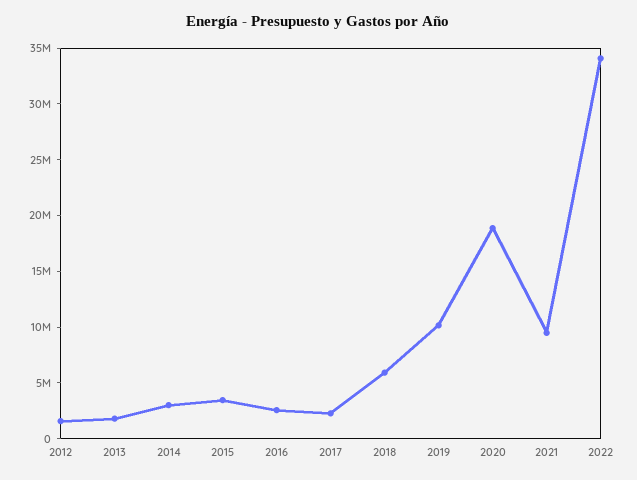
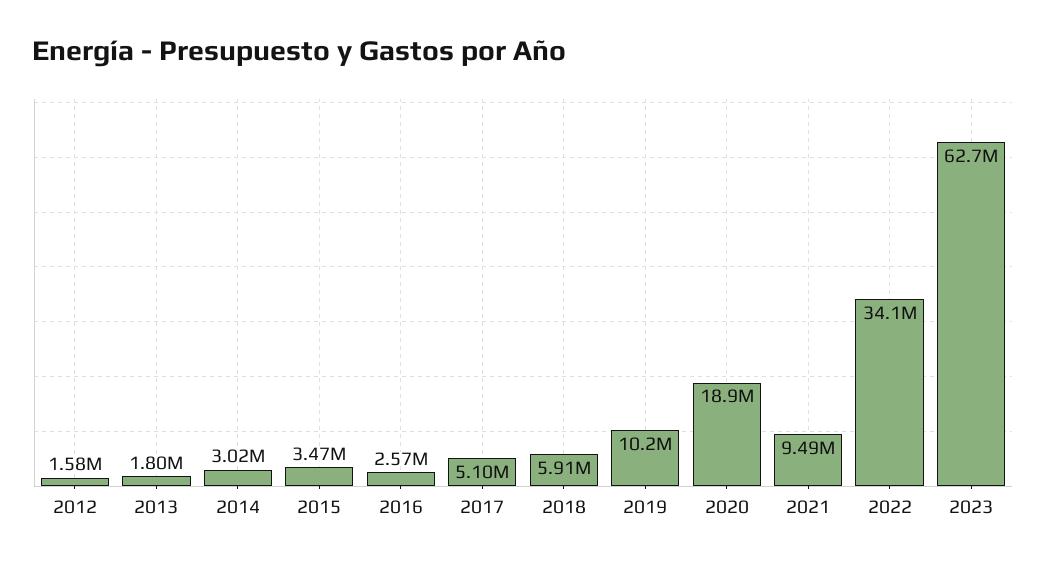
2017: 2000000 -> 5100000
2023: none -> 62700000

